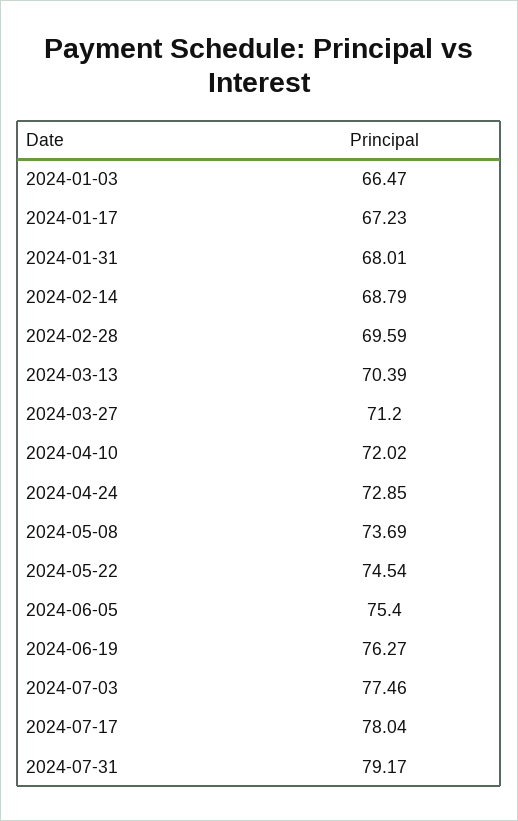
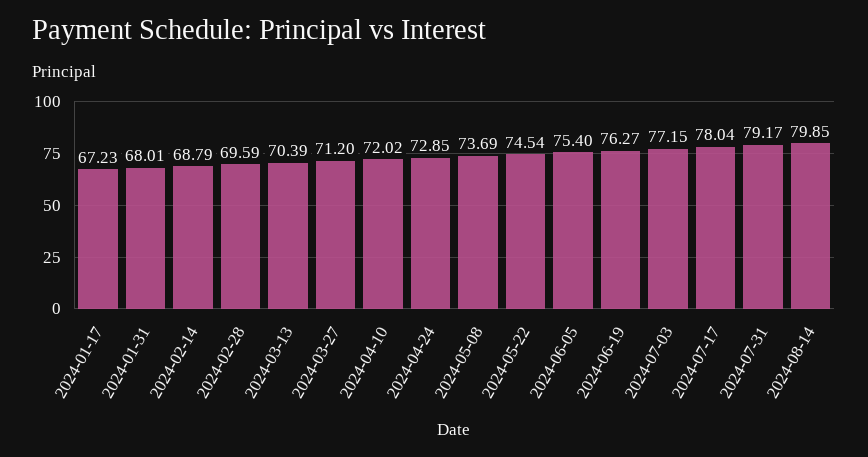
2024-01-03: 66.47 -> none
2024-07-03: 77.46 -> 77.15
2024-08-14: none -> 79.85

